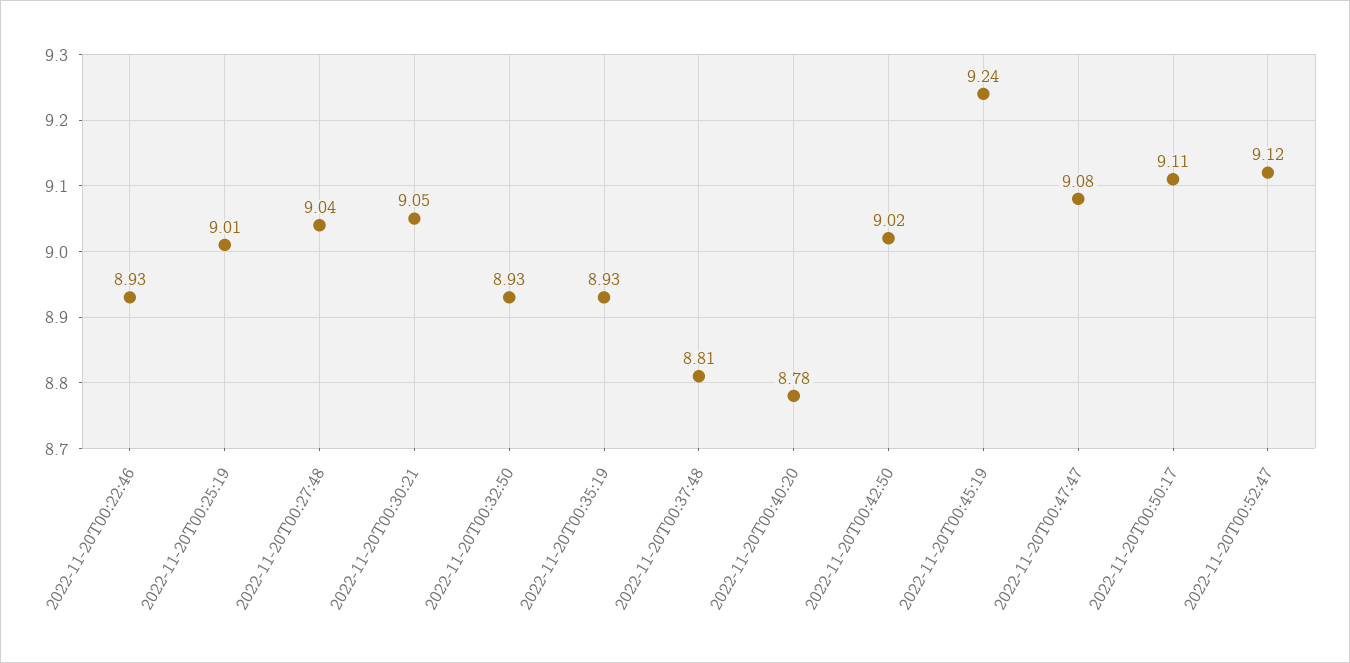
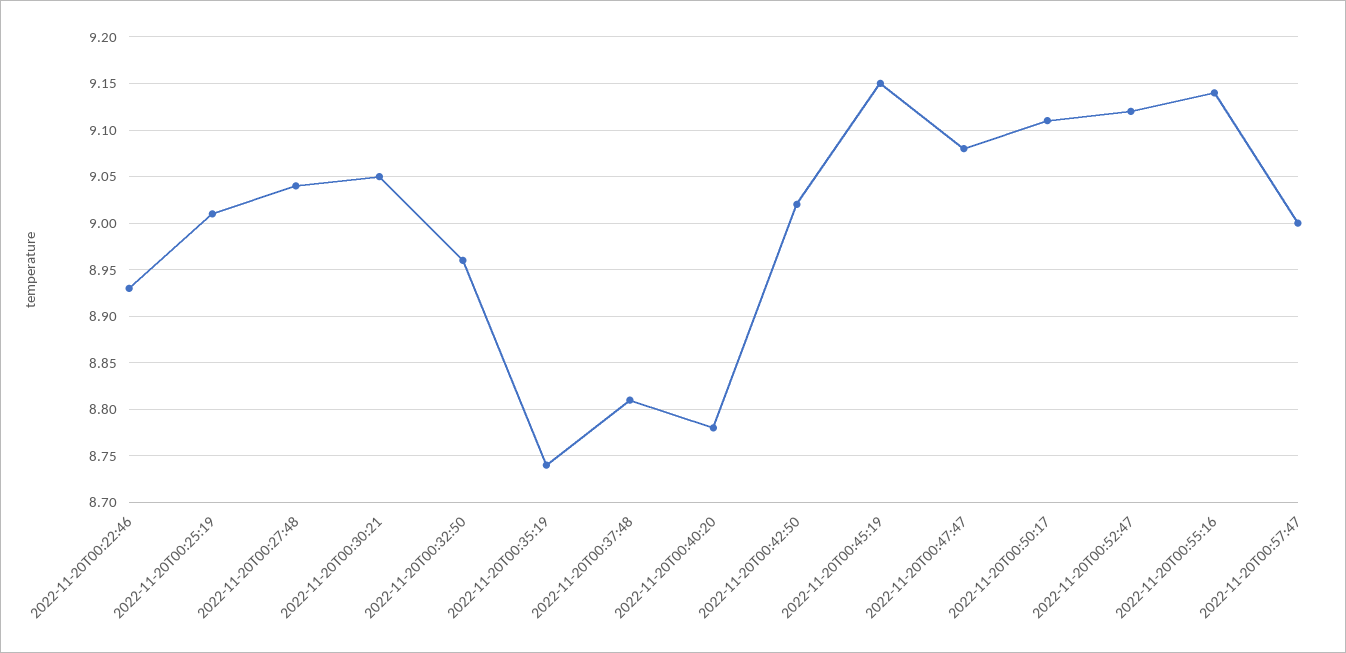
2022-11-20T00:32:50: 8.93 -> 8.96
2022-11-20T00:35:19: 8.93 -> 8.74
2022-11-20T00:45:19: 9.24 -> 9.15
2022-11-20T00:55:16: none -> 9.14
2022-11-20T00:57:47: none -> 9

